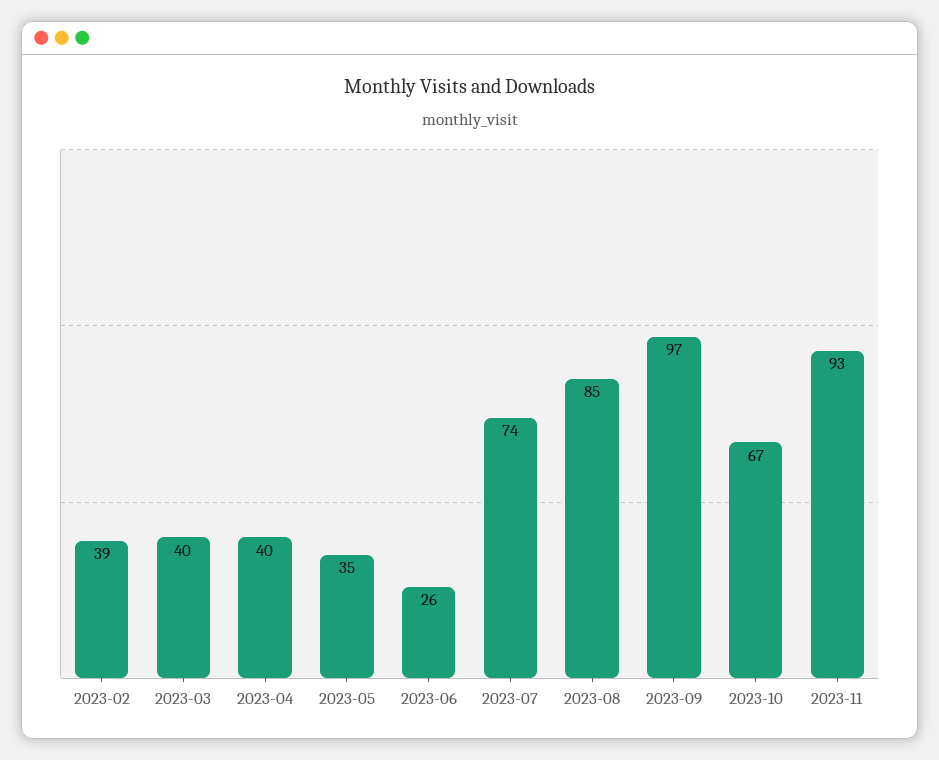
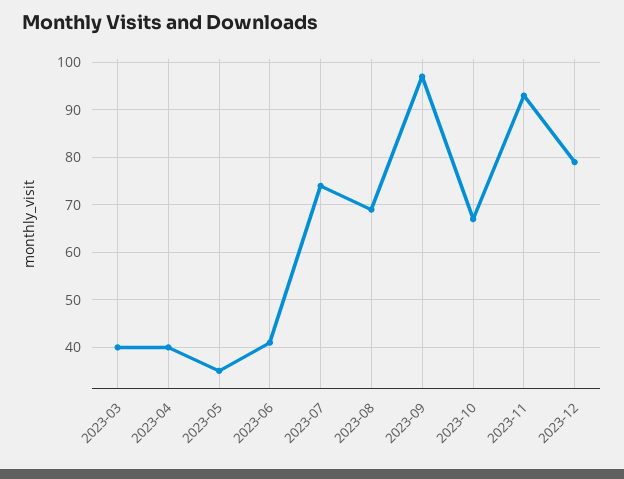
2023-02: 39 -> none
2023-06: 26 -> 40
2023-08: 85 -> 70
2023-12: none -> 80

